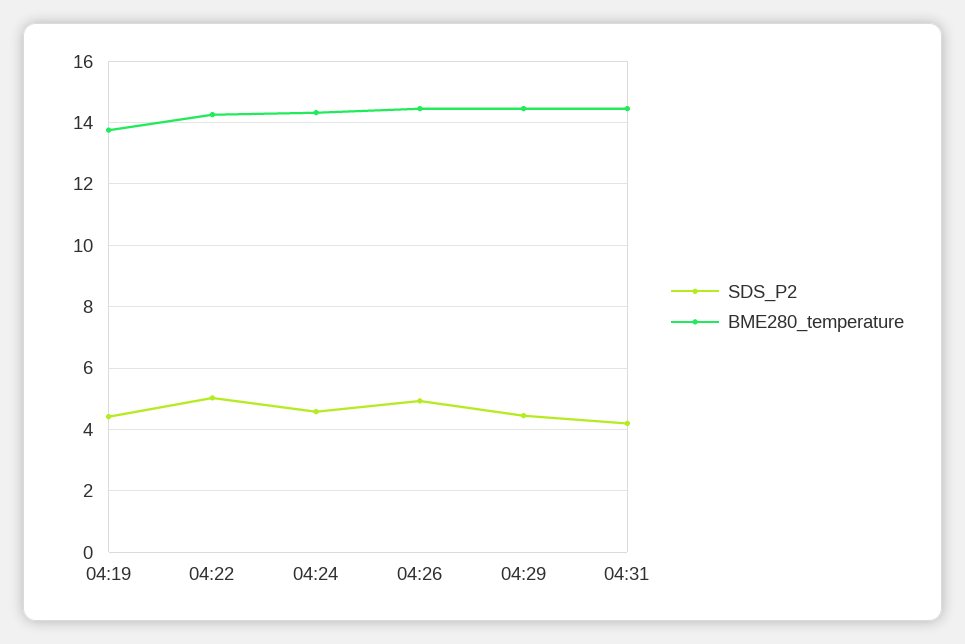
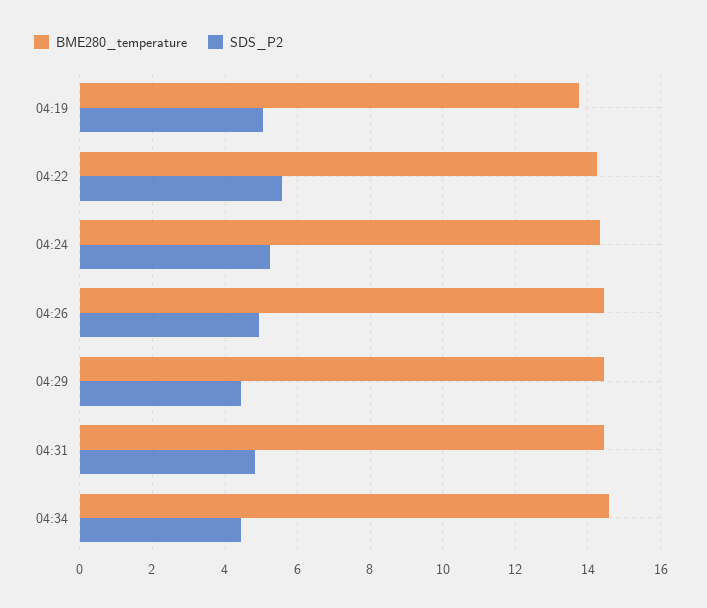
SDS_P2, 04:19: 4.4 -> 5
SDS_P2, 04:22: 5 -> 5.6
SDS_P2, 04:24: 4.6 -> 5.2
SDS_P2, 04:31: 4.2 -> 4.8
BME280_temperature, 04:34: none -> 14.6
SDS_P2, 04:34: none -> 4.4

